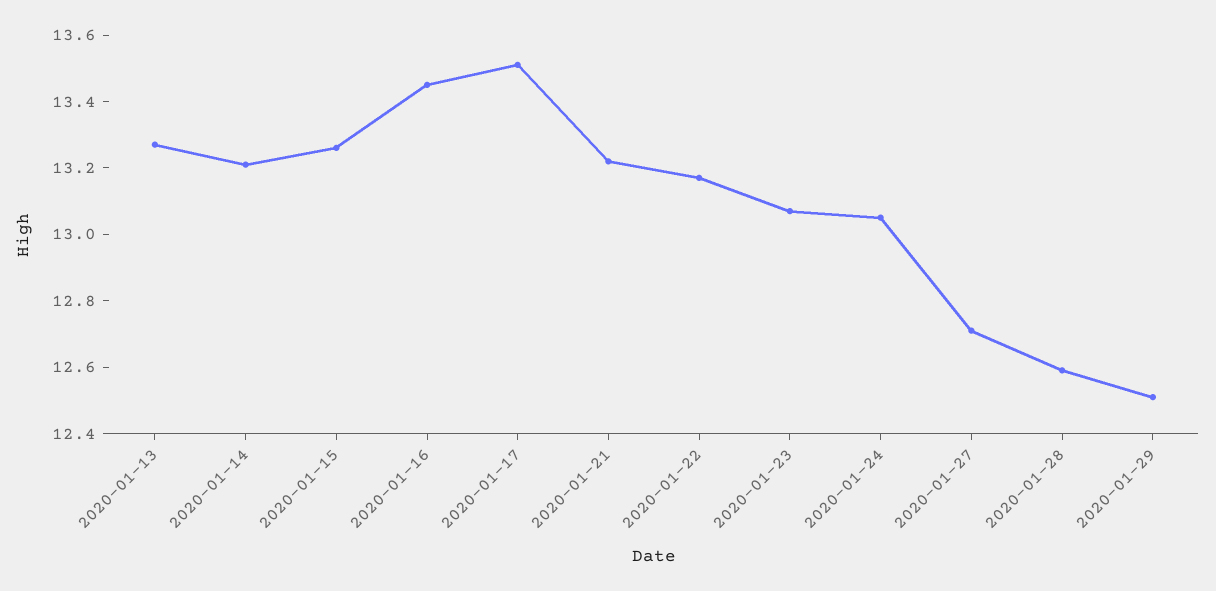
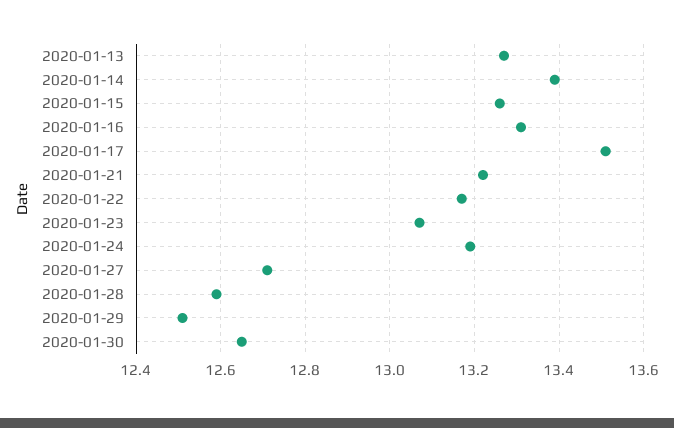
2020-01-14: 13.2 -> 13.4
2020-01-16: 13.45 -> 13.3
2020-01-24: 13.05 -> 13.2
2020-01-30: none -> 12.65

